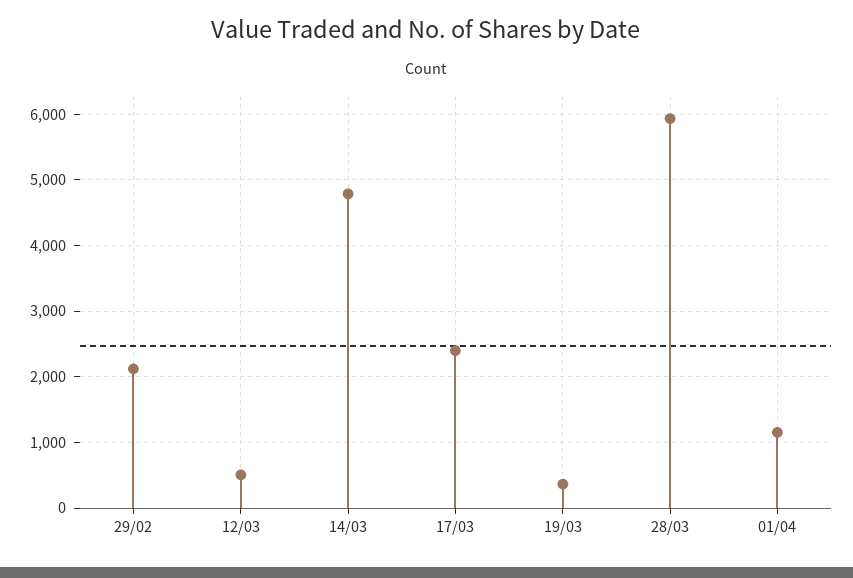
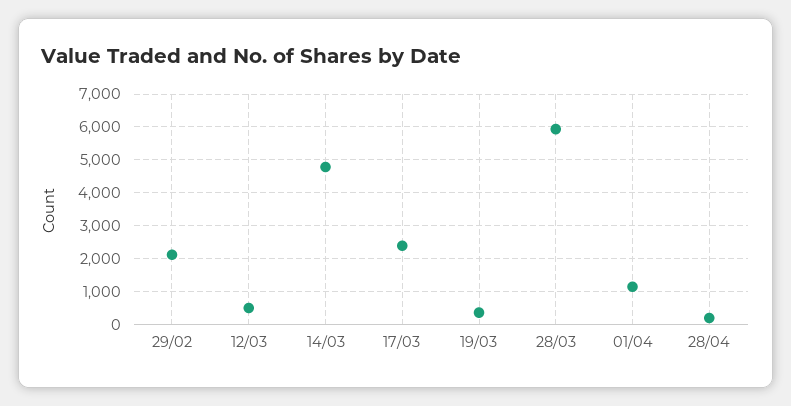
28/04: none -> 200

